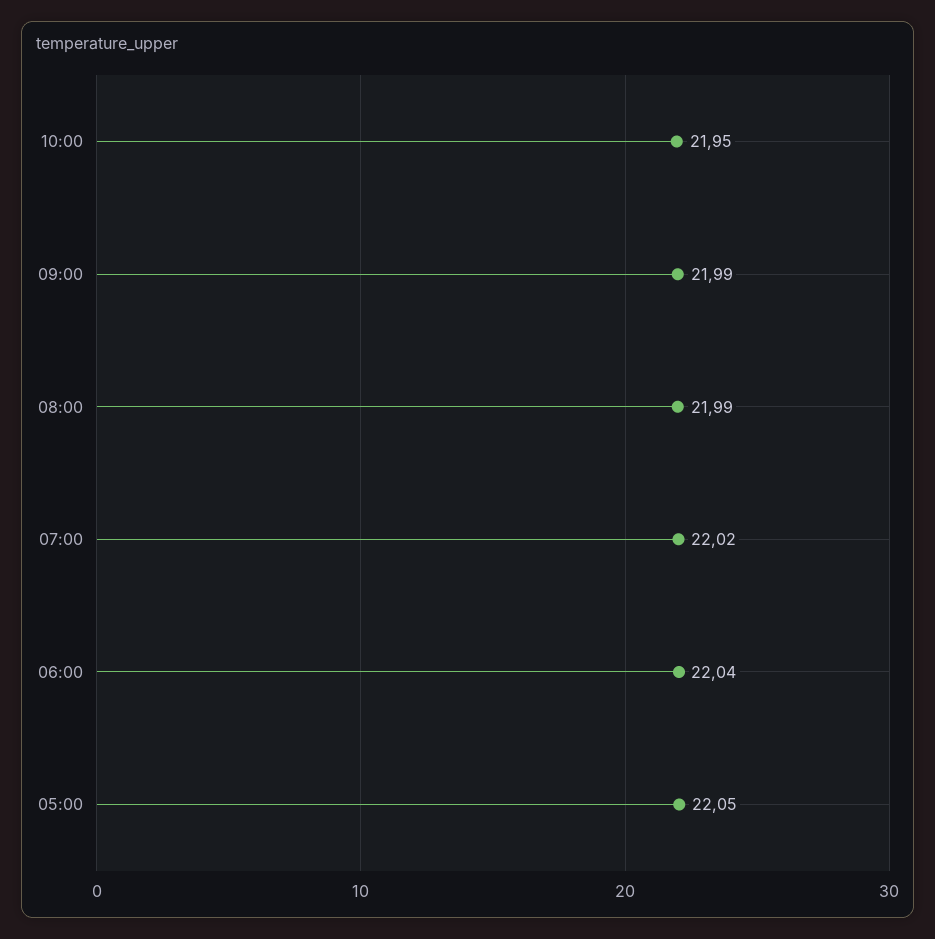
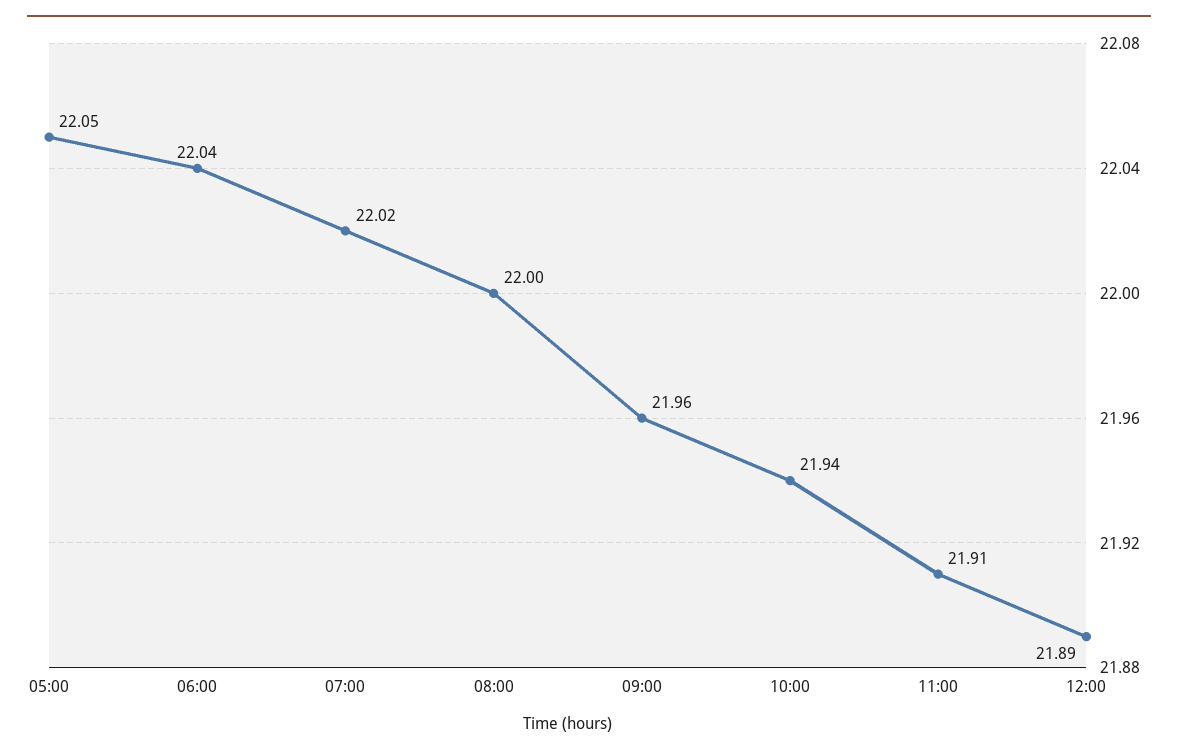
10:00: 21.95 -> 21.94
09:00: 21.99 -> 21.96
08:00: 21.99 -> 22
11:00: none -> 21.91
12:00: none -> 21.89

